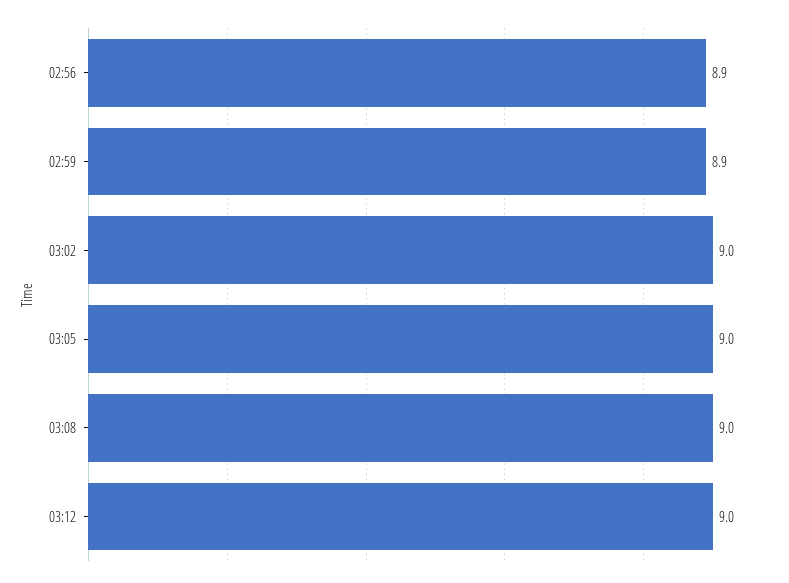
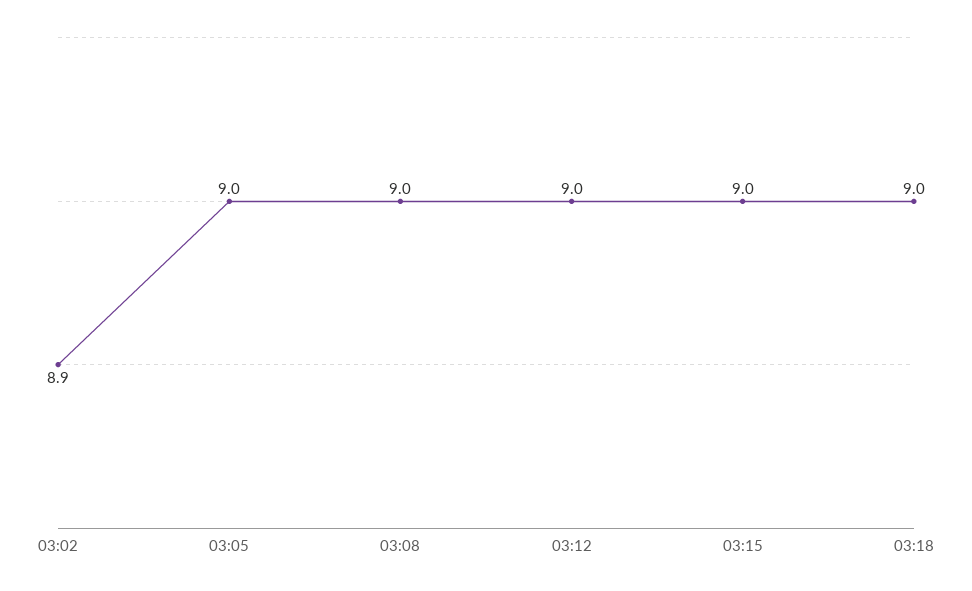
02:56: 8.9 -> none
02:59: 8.9 -> none
03:02: 9 -> 8.9
03:15: none -> 9
03:18: none -> 9

